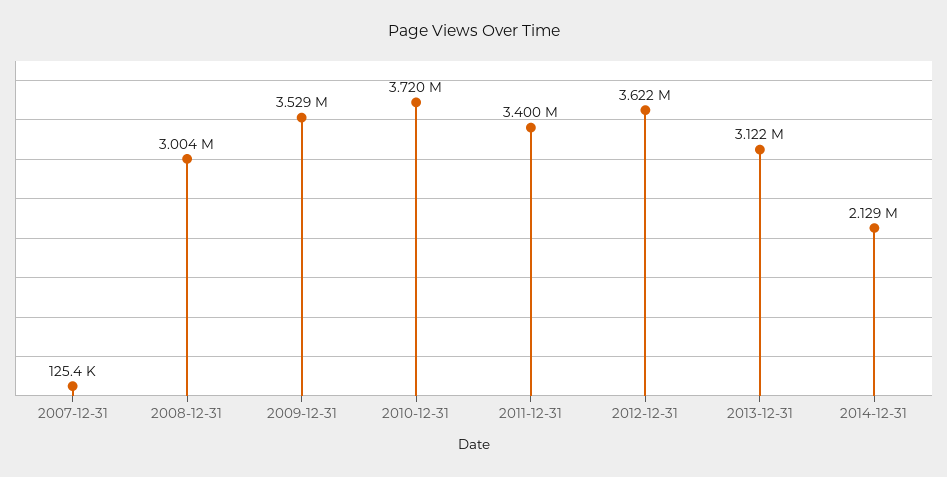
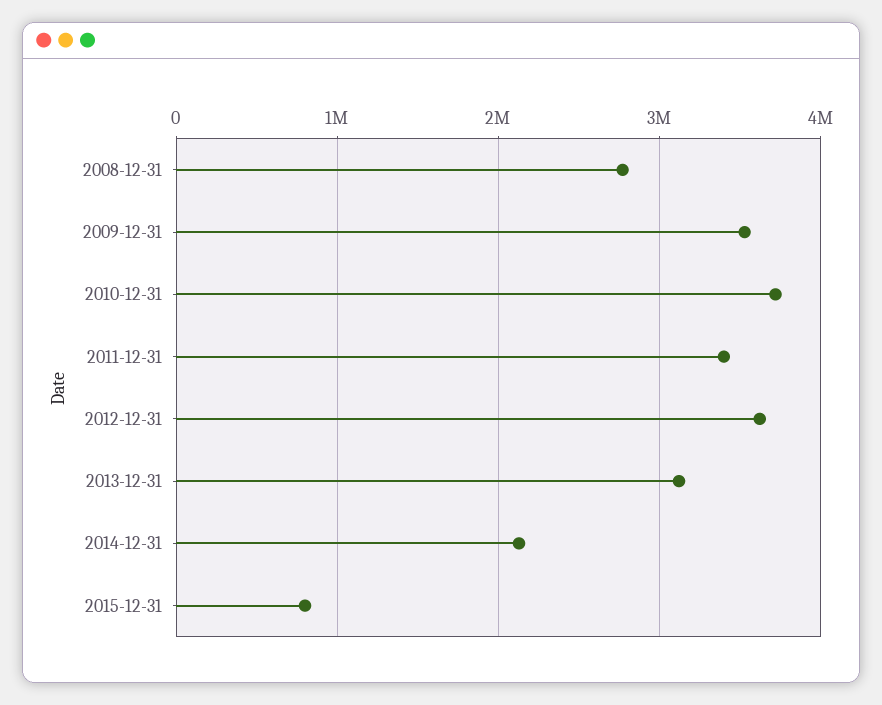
2007-12-31: 125400 -> none
2008-12-31: 3004000 -> 2800000
2015-12-31: none -> 800000

